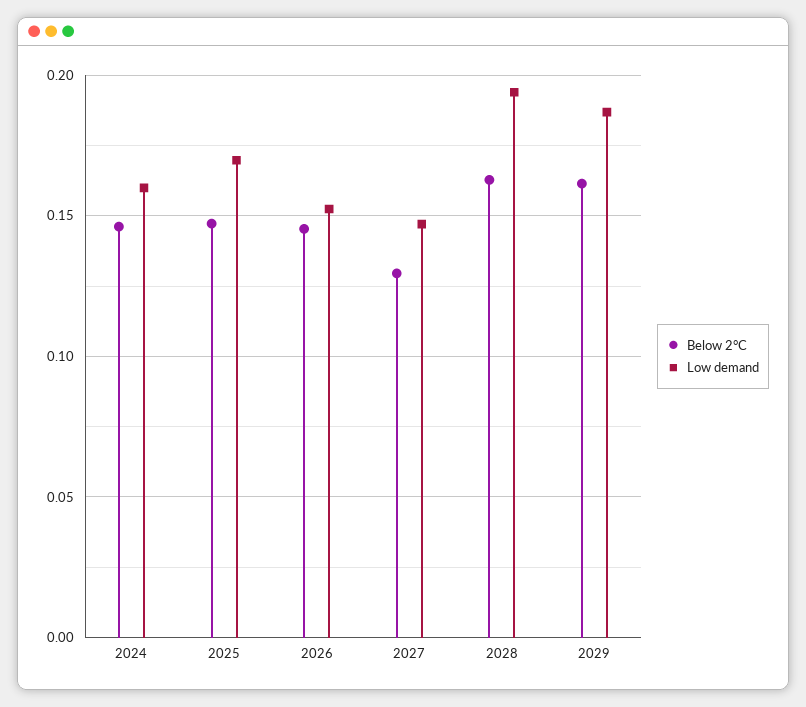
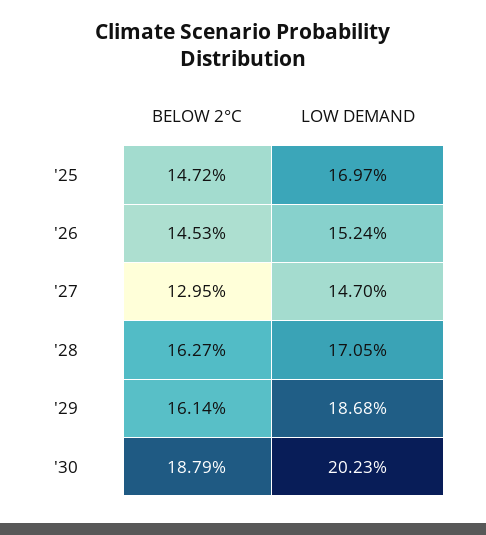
Below 2°C, 2024: 0.145 -> none
Low demand, 2024: 0.16 -> none
Low demand, 2028: 0.195 -> 0.1705
Below 2°C, '30: none -> 0.1879
Low demand, '30: none -> 0.2023

